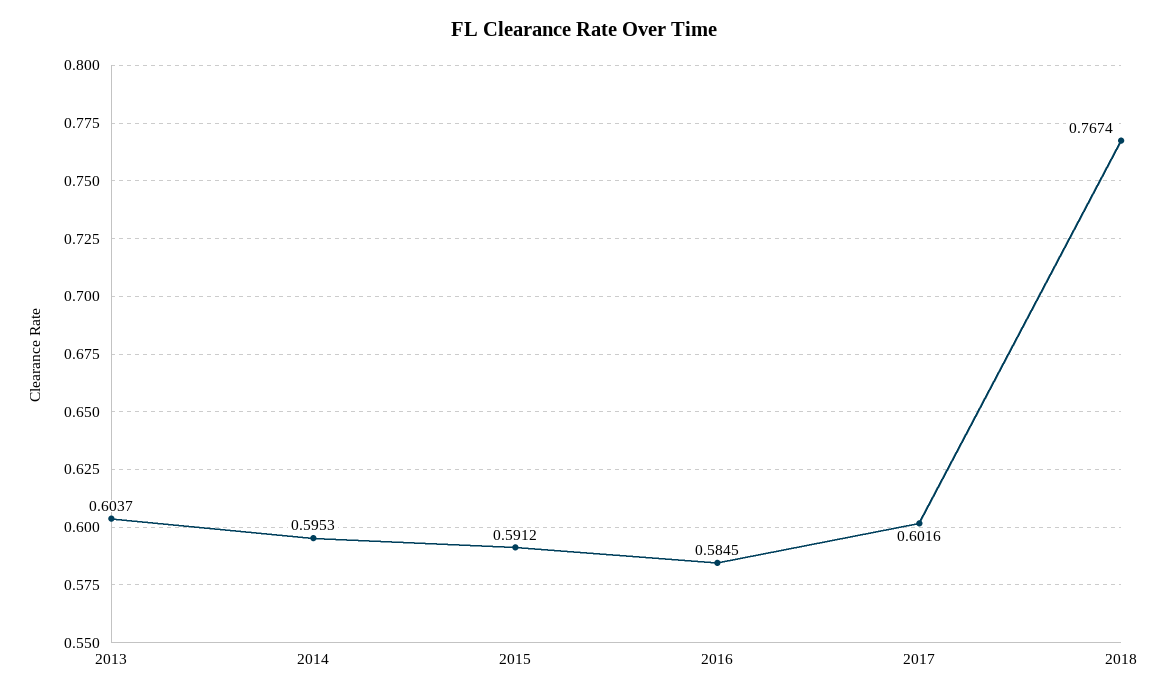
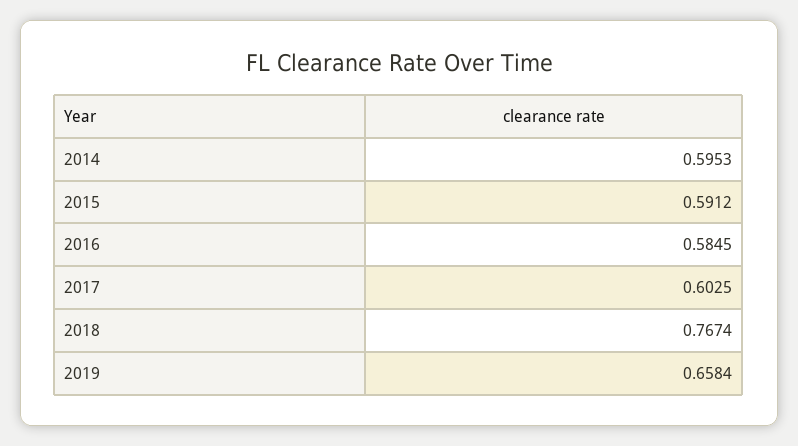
2013: 0.6037 -> none
2017: 0.6016 -> 0.6025
2019: none -> 0.6584

